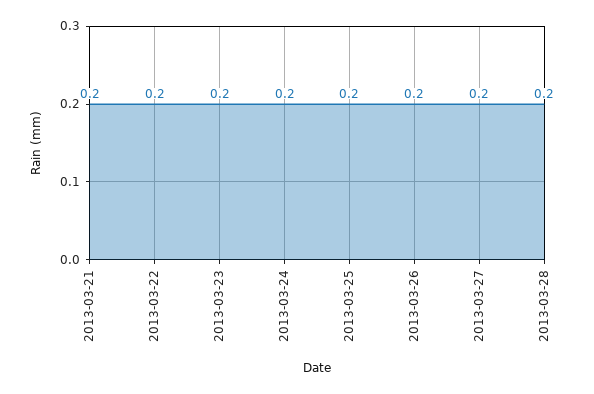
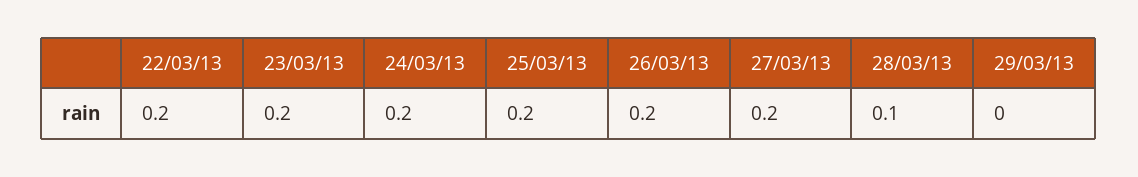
2013-03-21: 0.2 -> none
2013-03-28: 0.2 -> 0.1
29/03/13: none -> 0

